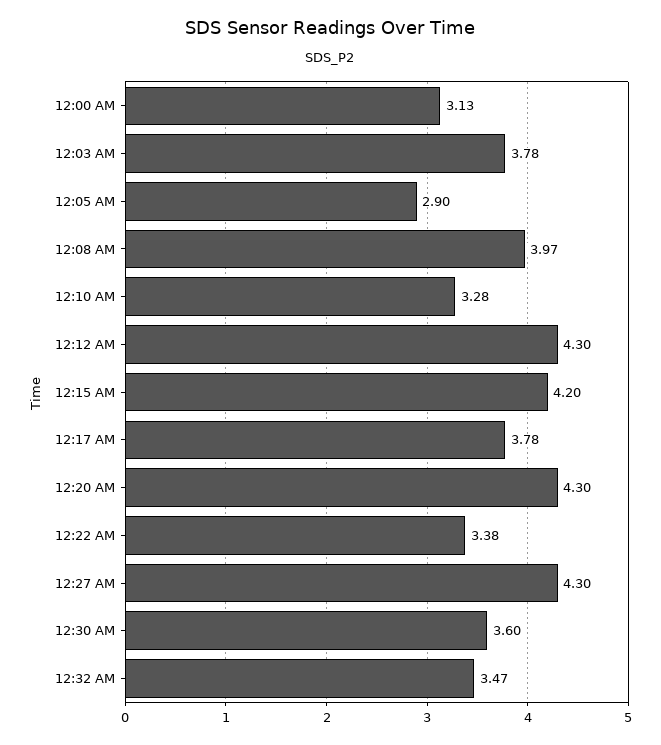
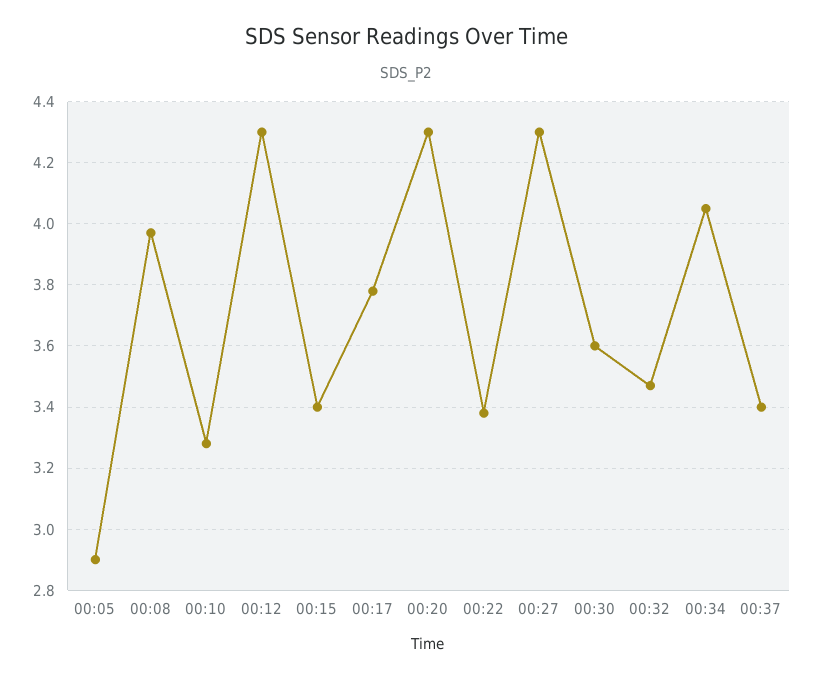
12:00 AM: 3.13 -> none
12:03 AM: 3.78 -> none
12:15 AM: 4.2 -> 3.4
00:34: none -> 4.05
00:37: none -> 3.4

